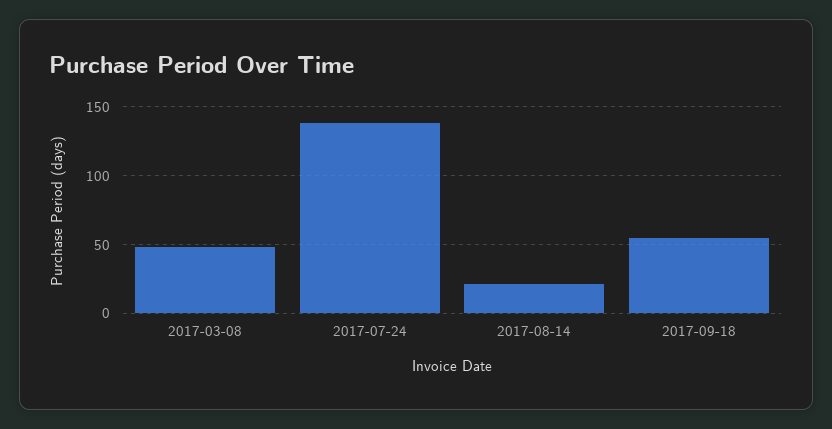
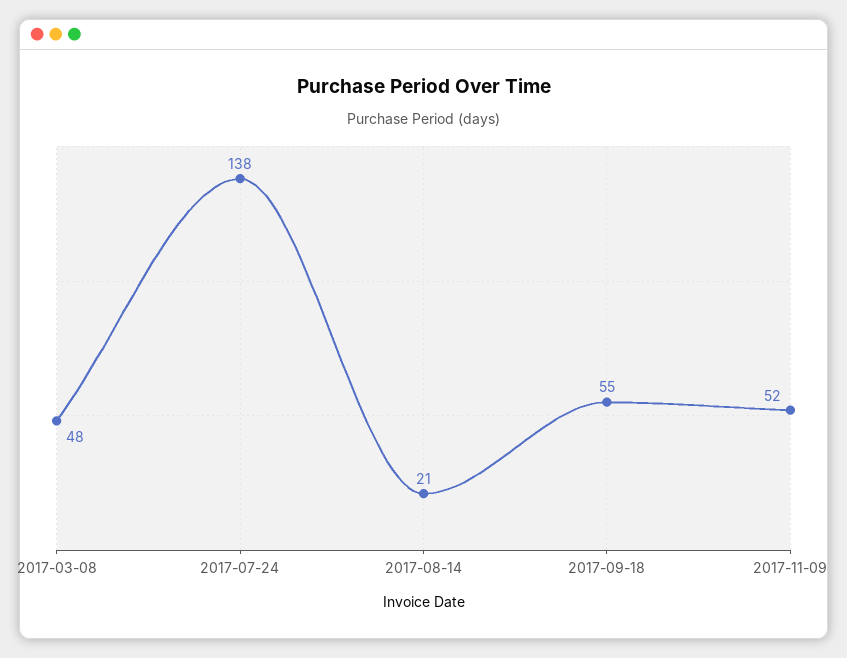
2017-11-09: none -> 52

